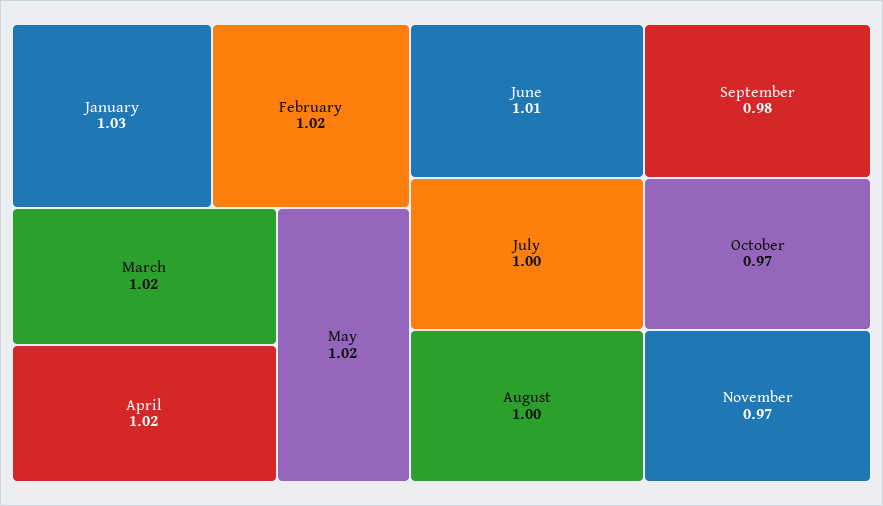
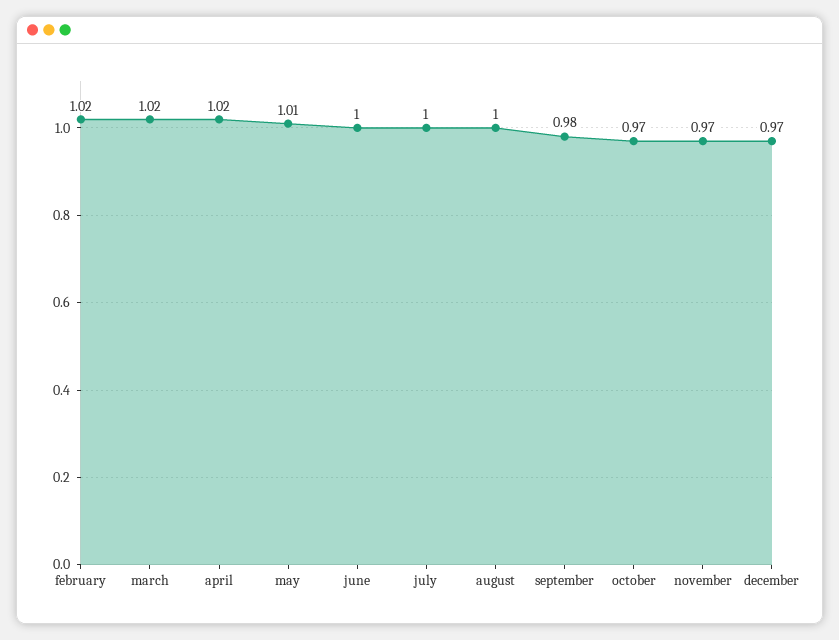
January: 1.03 -> none
May: 1.02 -> 1.01
June: 1.01 -> 1
december: none -> 0.97

